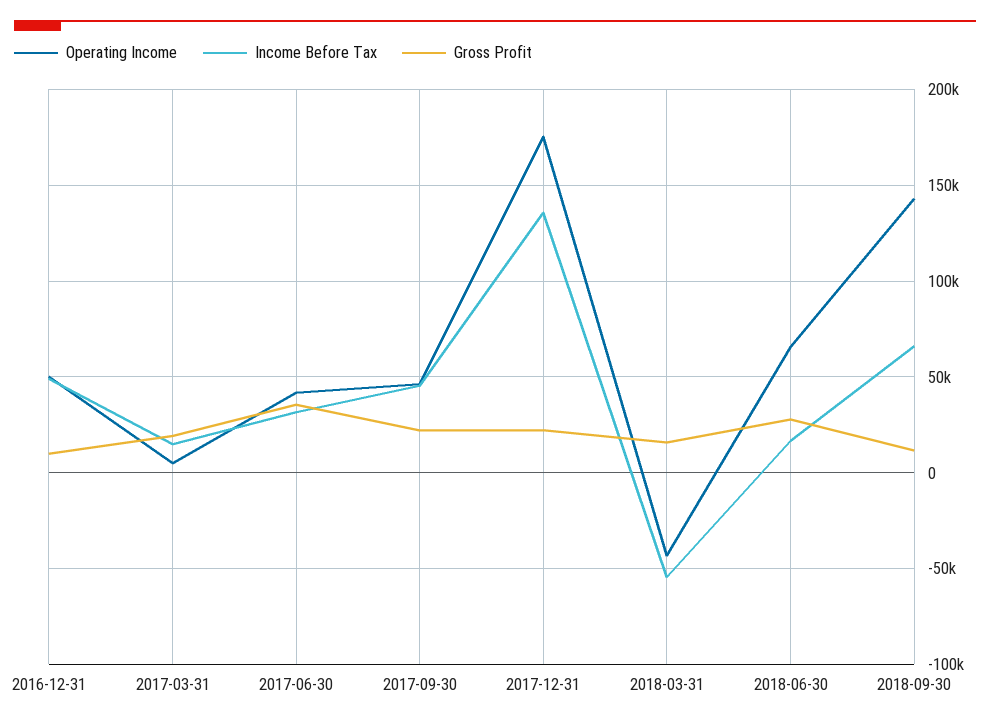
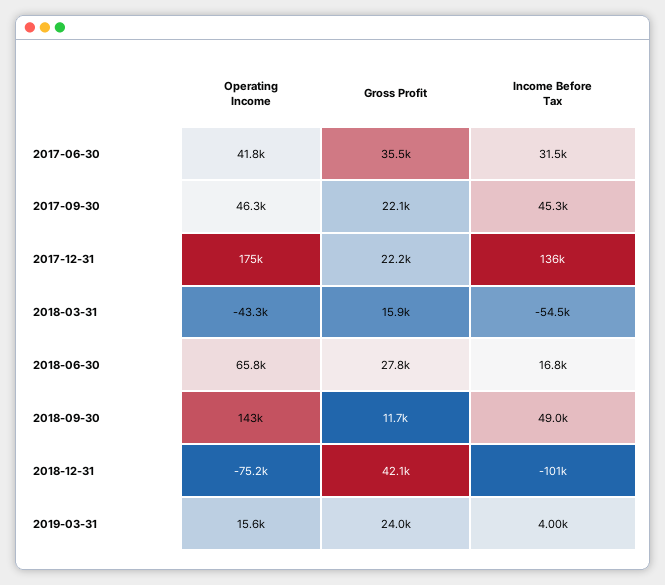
Operating Income, 2016-12-31: 50000 -> none
Income Before Tax, 2016-12-31: 50000 -> none
Gross Profit, 2016-12-31: 10000 -> none
Operating Income, 2017-03-31: 5000 -> none
Income Before Tax, 2017-03-31: 15000 -> none
Gross Profit, 2017-03-31: 20000 -> none
Income Before Tax, 2018-09-30: 65000 -> 49000
Operating Income, 2018-12-31: none -> -75200
Gross Profit, 2018-12-31: none -> 42100
Income Before Tax, 2018-12-31: none -> -101000
Operating Income, 2019-03-31: none -> 15600
Gross Profit, 2019-03-31: none -> 24000
Income Before Tax, 2019-03-31: none -> 4000

